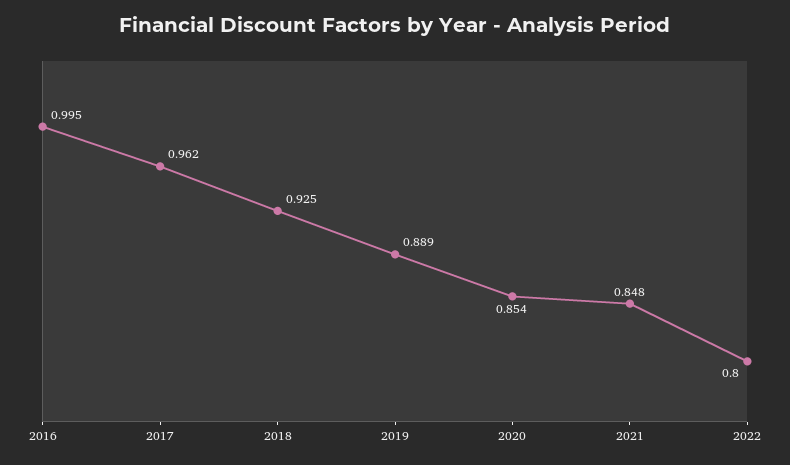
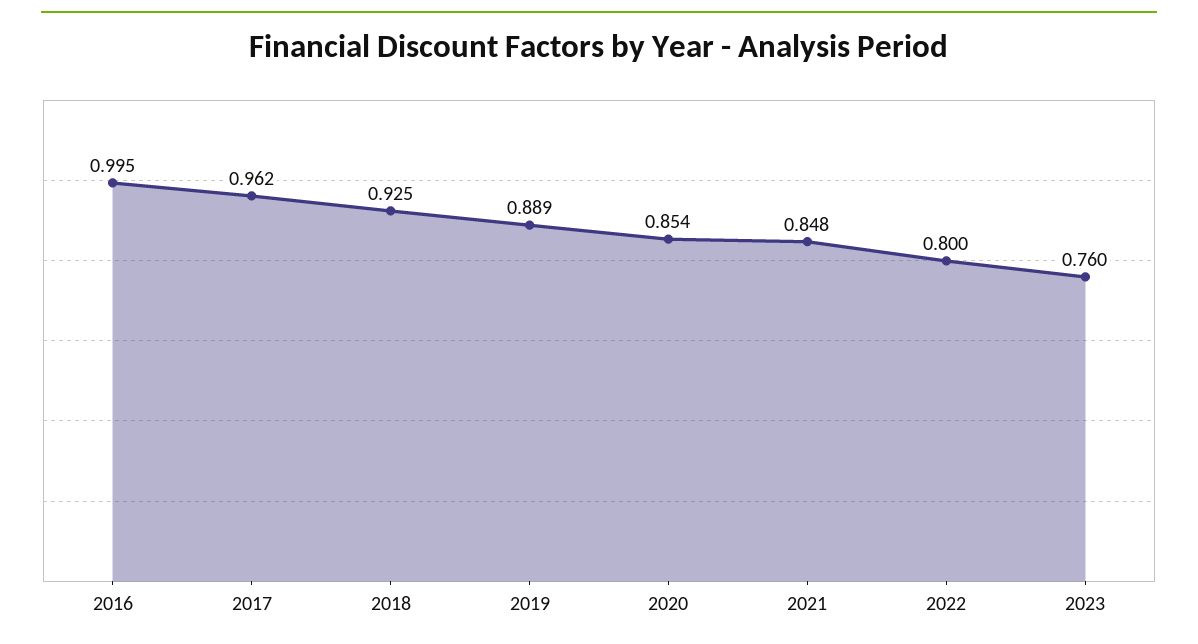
2023: none -> 0.76

